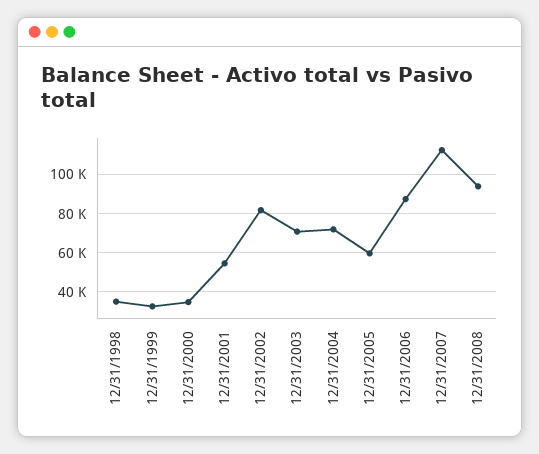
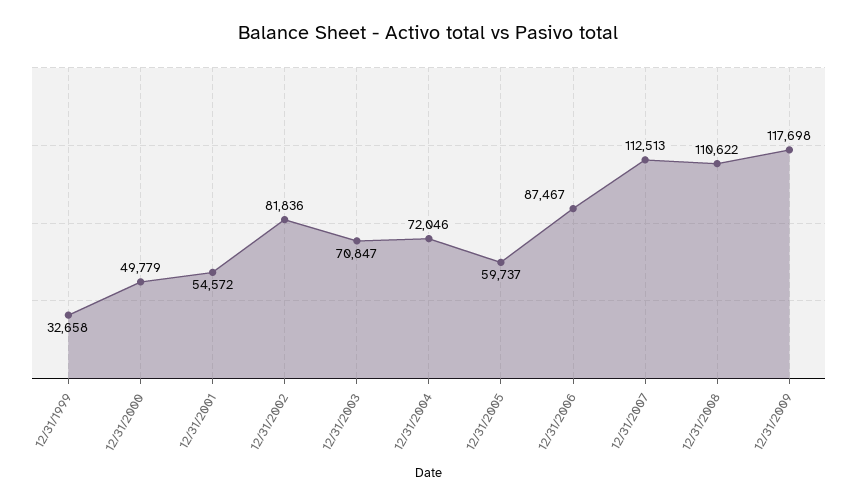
12/31/1998: 35000 -> none
12/31/2000: 35000 -> 49779
12/31/2008: 95000 -> 110622
12/31/2009: none -> 117698

